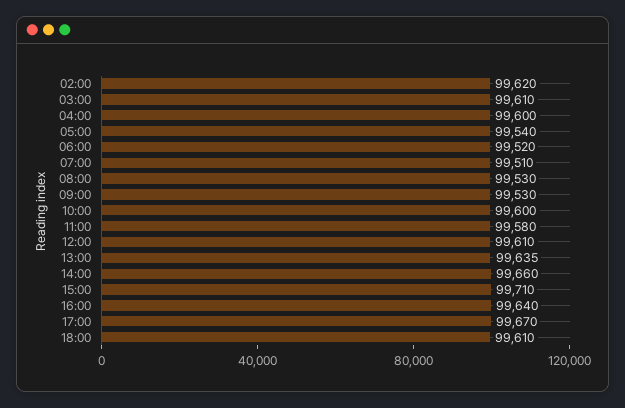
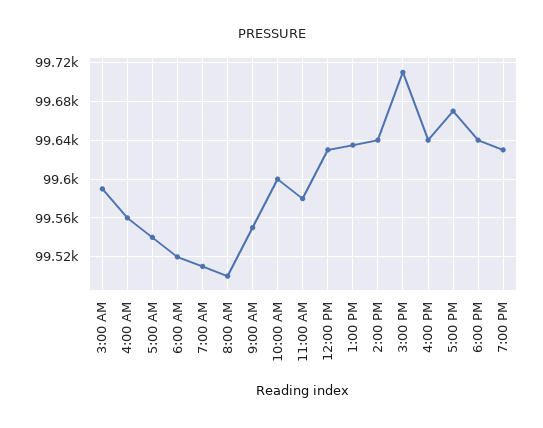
02:00: 99620 -> none
03:00: 99610 -> 99590
04:00: 99600 -> 99560
08:00: 99530 -> 99500
09:00: 99530 -> 99550
12:00: 99610 -> 99630
14:00: 99660 -> 99640
18:00: 99610 -> 99640
7:00 PM: none -> 99630

